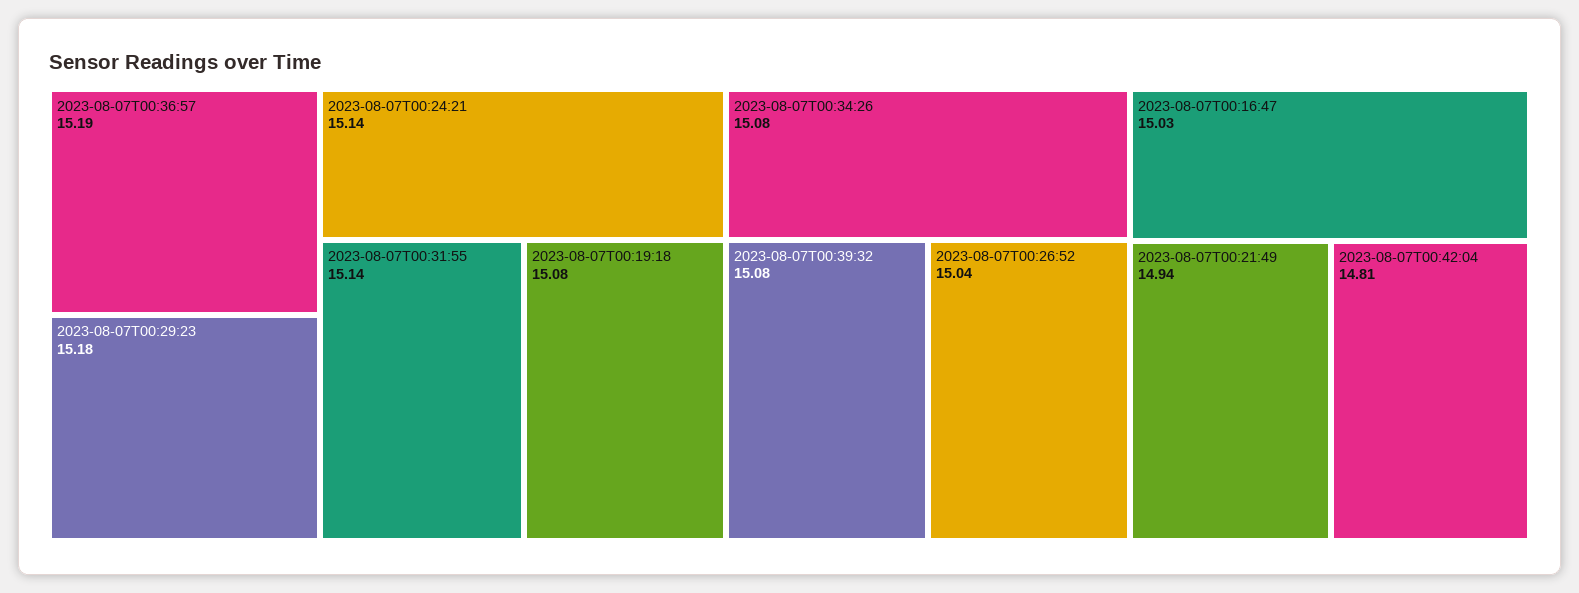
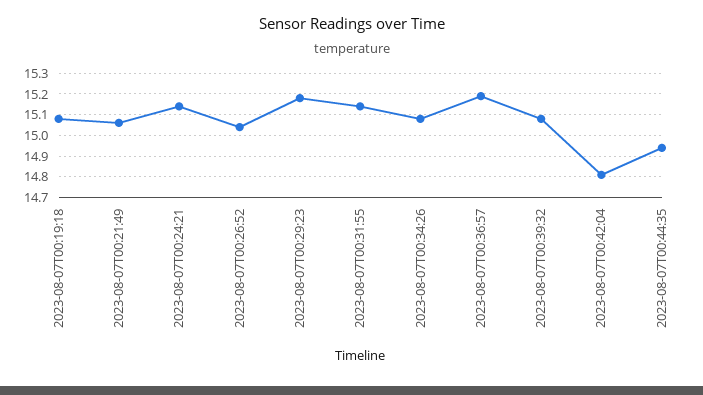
2023-08-07T00:16:47: 15.03 -> none
2023-08-07T00:21:49: 14.94 -> 15.05
2023-08-07T00:44:35: none -> 14.95

